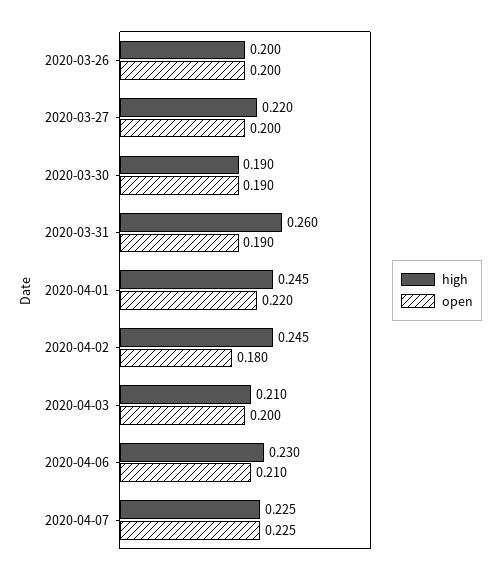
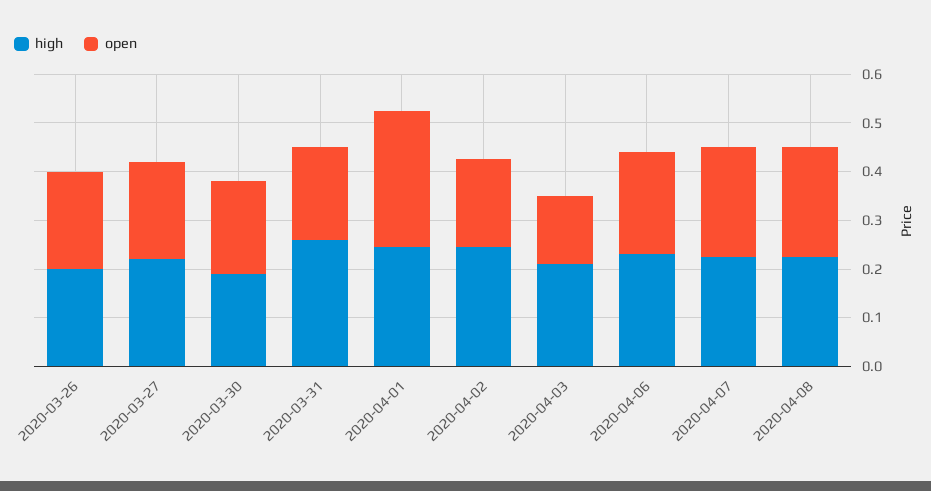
open, 2020-04-01: 0.22 -> 0.28
open, 2020-04-03: 0.2 -> 0.14
high, 2020-04-08: none -> 0.22
open, 2020-04-08: none -> 0.22

